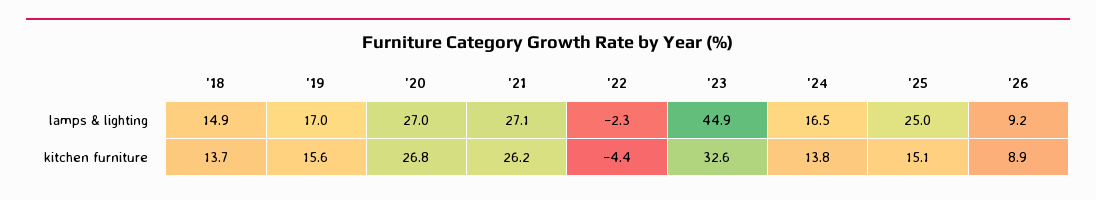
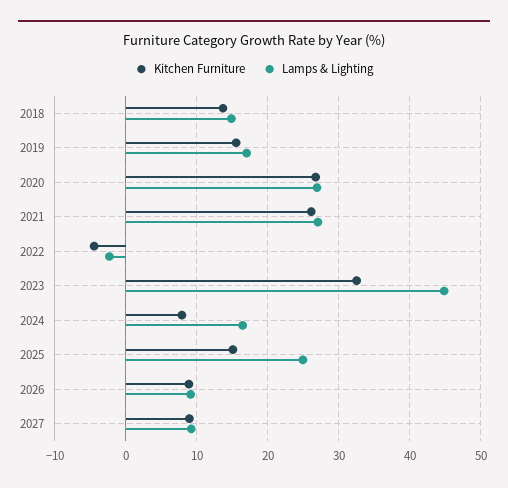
kitchen furniture, '24: 13.8 -> 8
kitchen furniture, 2027: none -> 9
lamps & lighting, 2027: none -> 9

